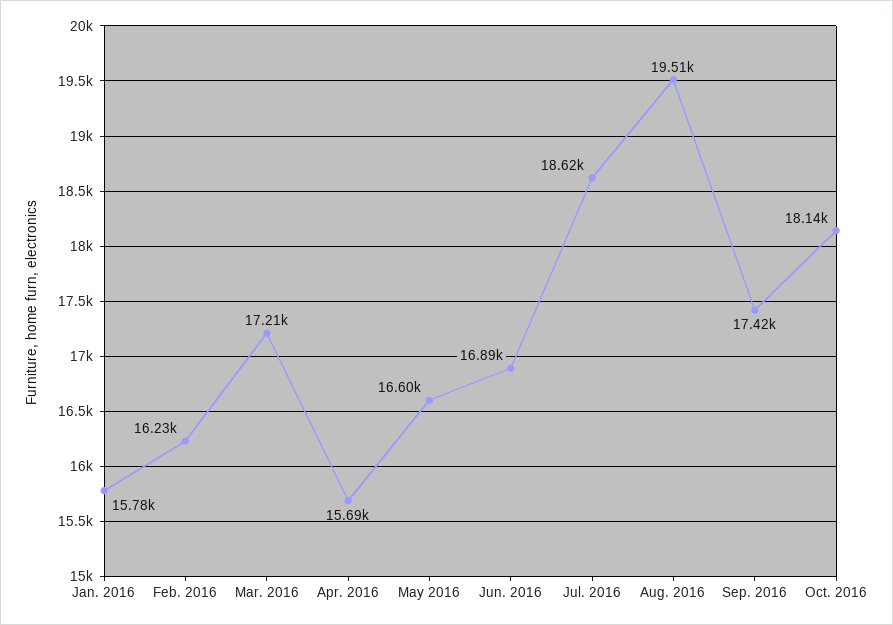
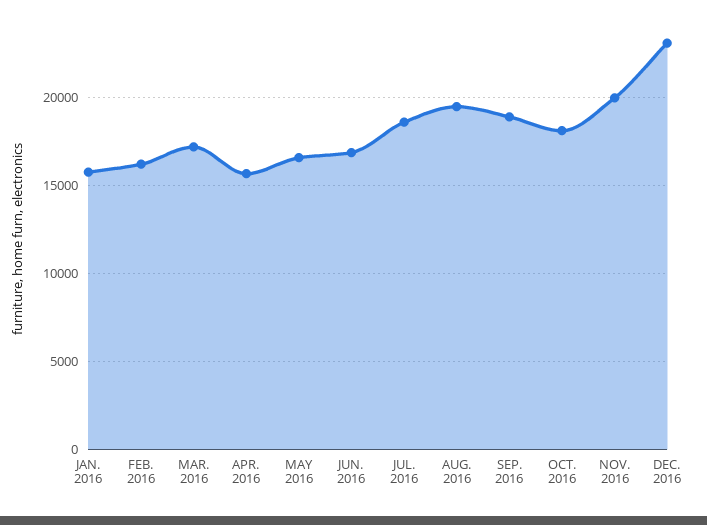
Sep. 2016: 17420 -> 19000
NOV. 2016: none -> 20000
DEC. 2016: none -> 23000

